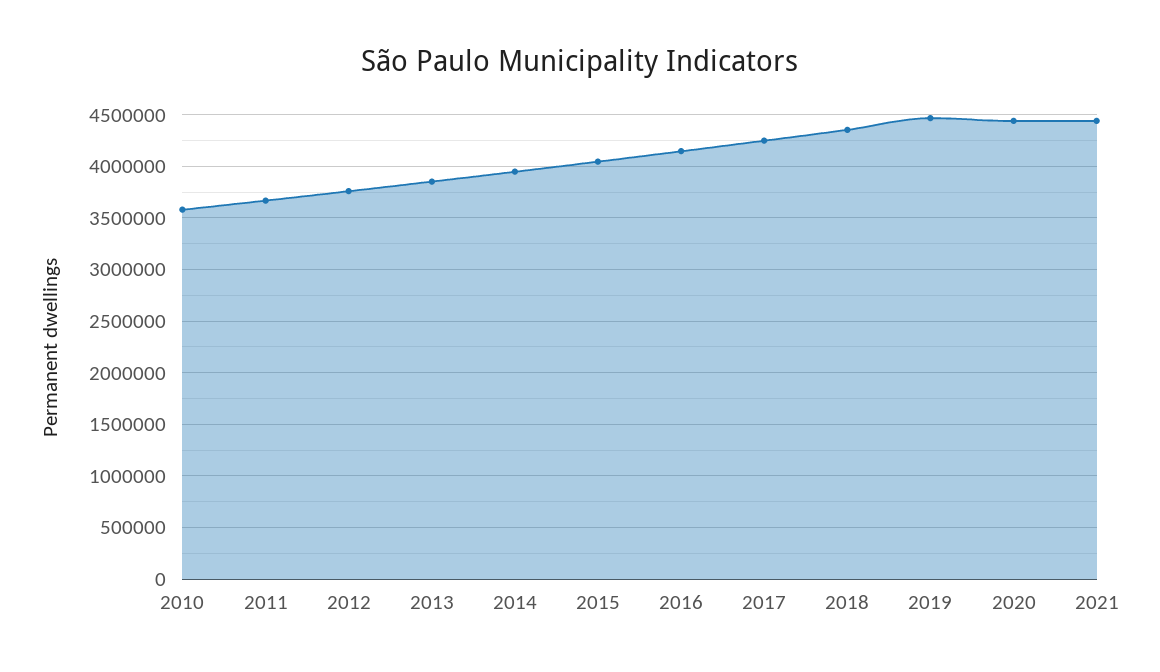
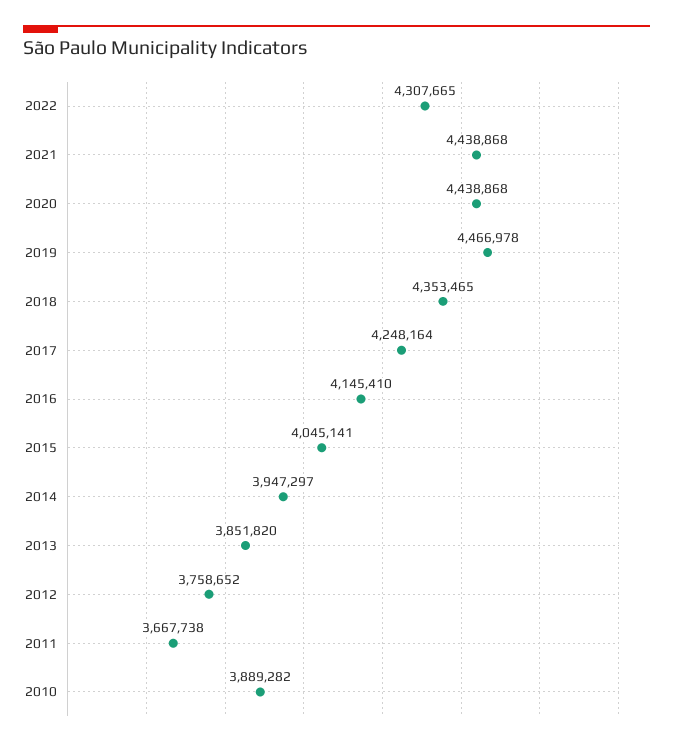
2010: 3600000 -> 3889282
2022: none -> 4307665

